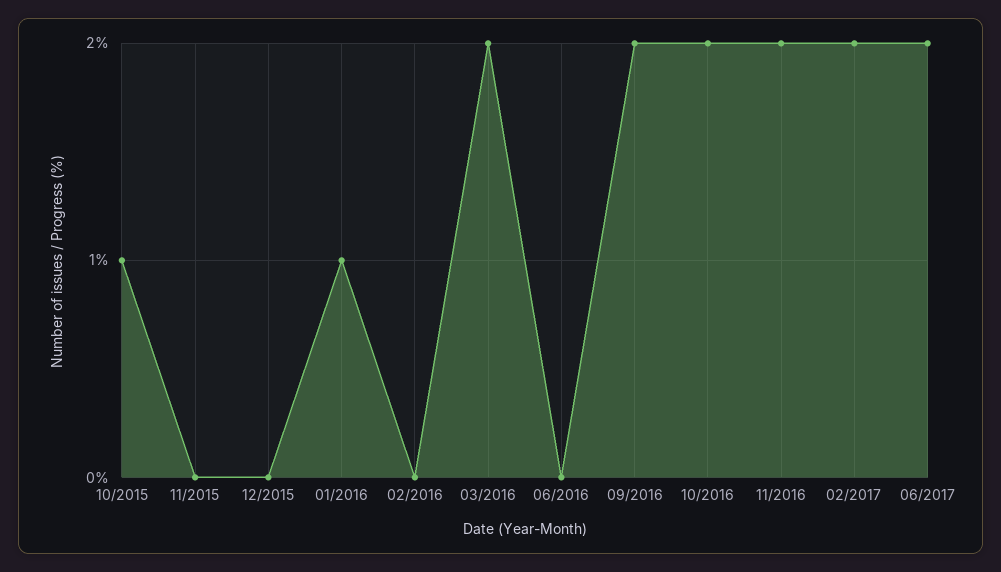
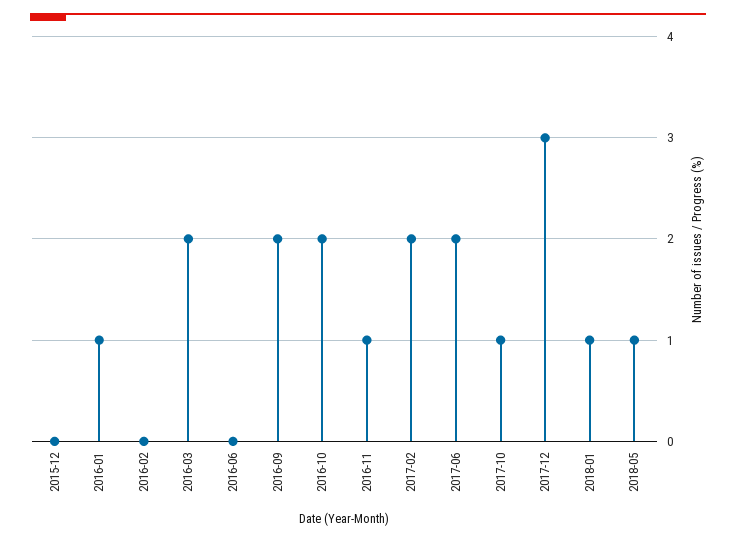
10/2015: 1 -> none
11/2015: 0 -> none
11/2016: 2 -> 1
2017-10: none -> 1
2017-12: none -> 3
2018-01: none -> 1
2018-05: none -> 1

